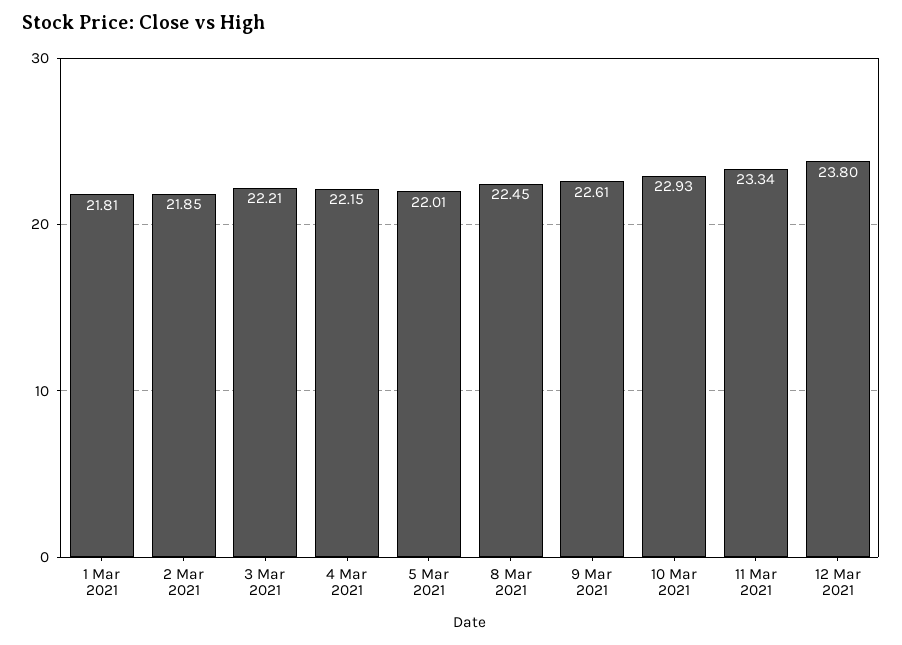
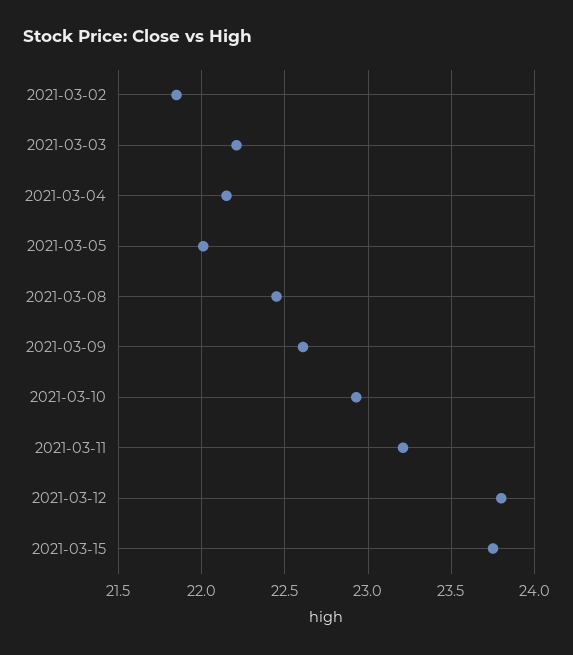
1 Mar 2021: 21.81 -> none
11 Mar 2021: 23.34 -> 23.2
2021-03-15: none -> 23.75

